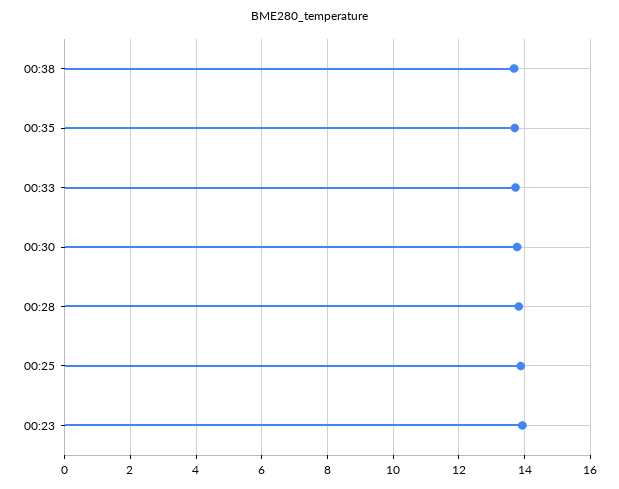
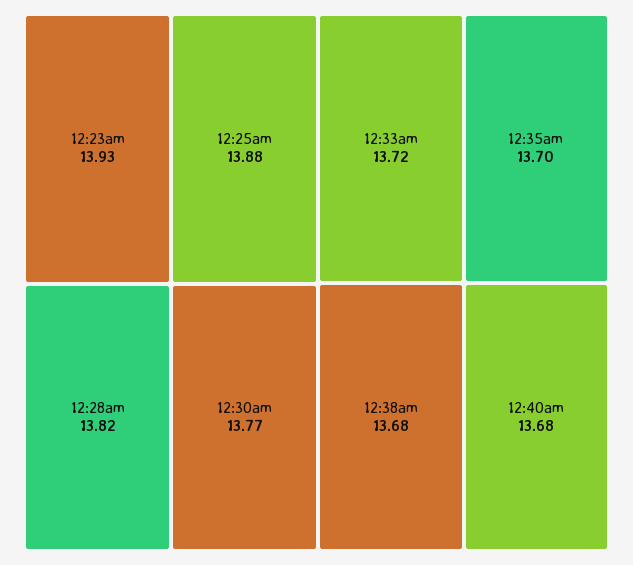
12:40am: none -> 13.68

